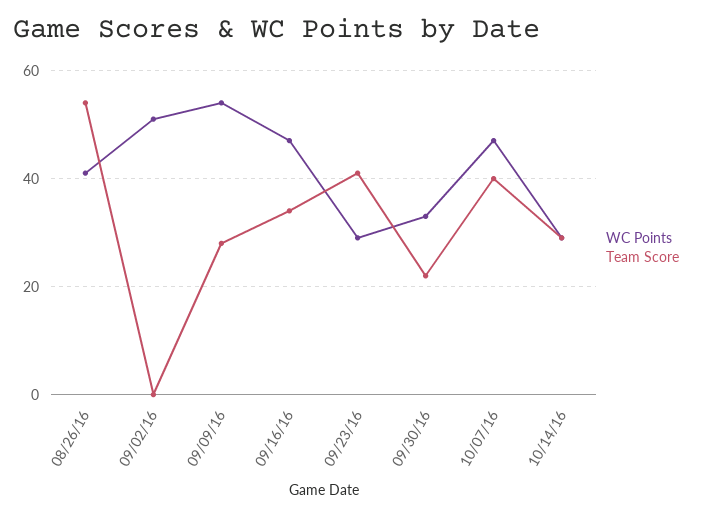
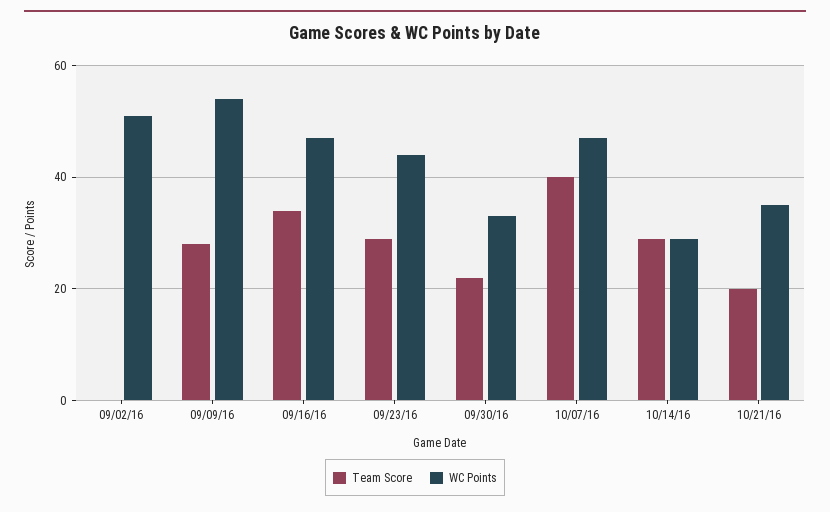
WC Points, 08/26/16: 40 -> none
Team Score, 08/26/16: 55 -> none
WC Points, 09/23/16: 30 -> 45
Team Score, 09/23/16: 40 -> 30
Team Score, 10/21/16: none -> 20
WC Points, 10/21/16: none -> 35

